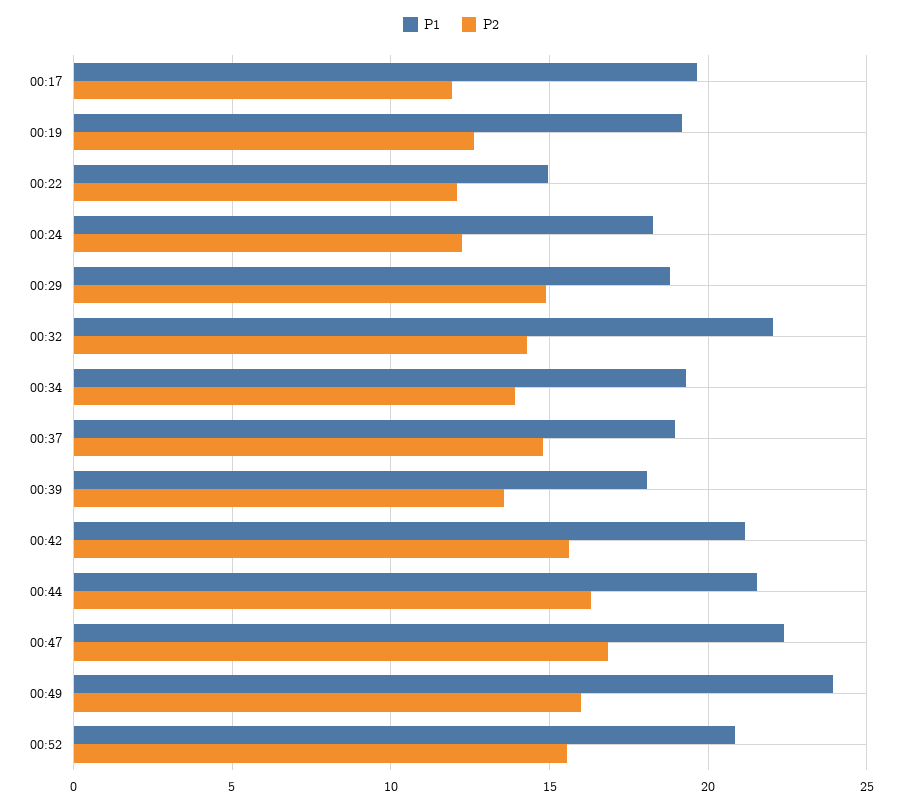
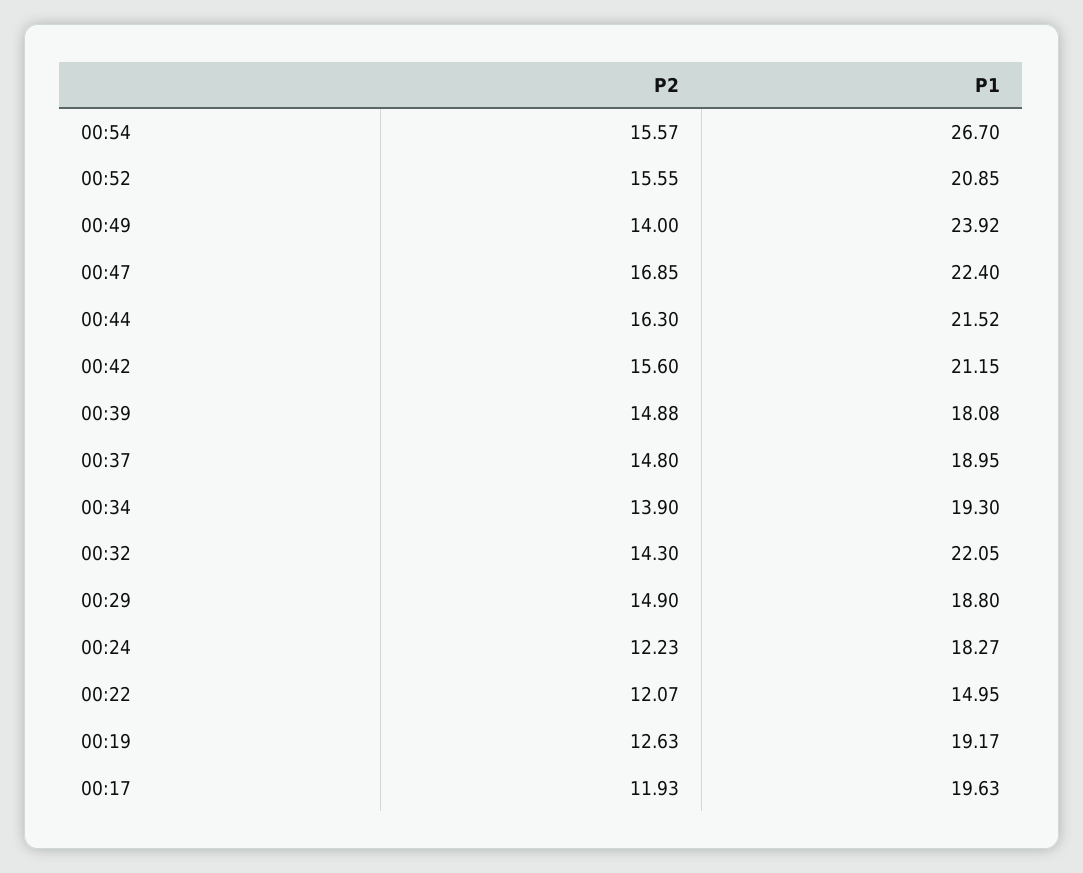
P2, 00:39: 13.5 -> 14.88
P2, 00:49: 16 -> 14
P2, 00:54: none -> 15.57
P1, 00:54: none -> 26.7

